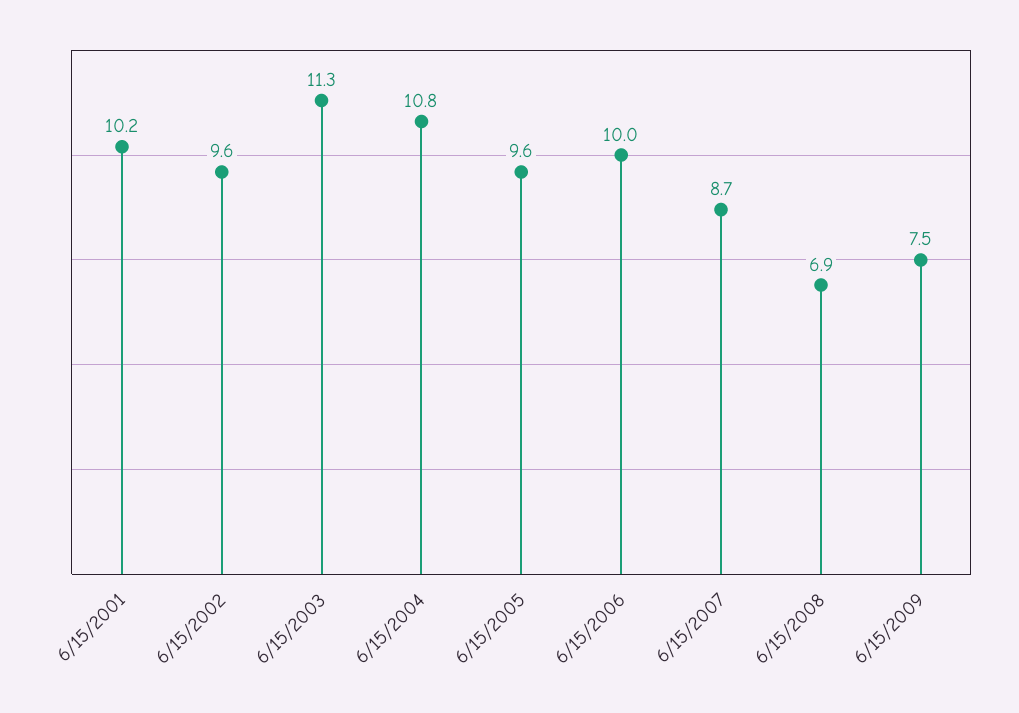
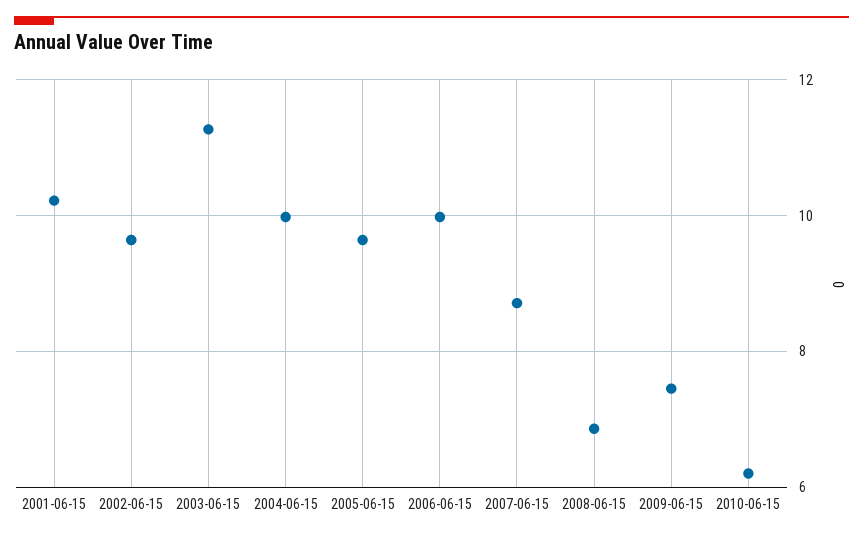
6/15/2004: 10.8 -> 10
2010-06-15: none -> 6.2

